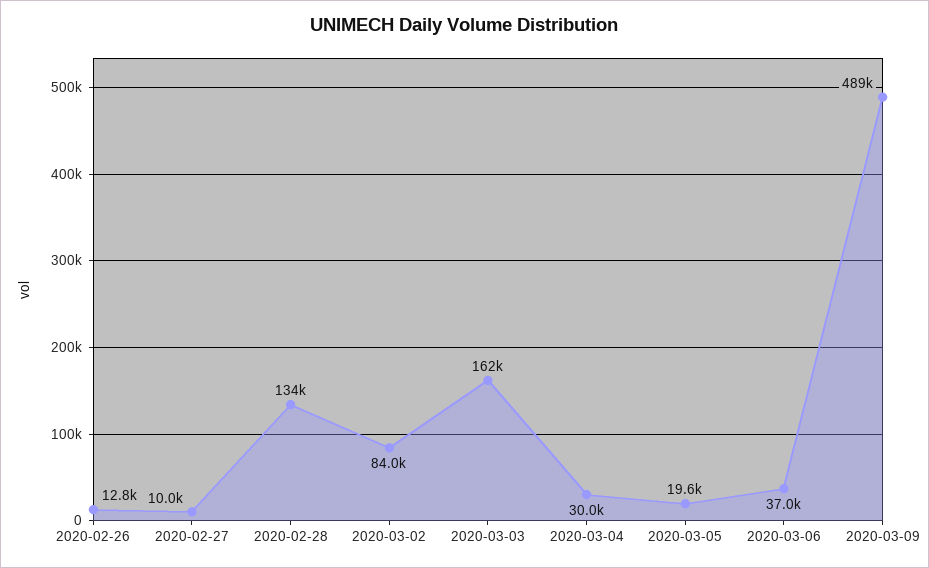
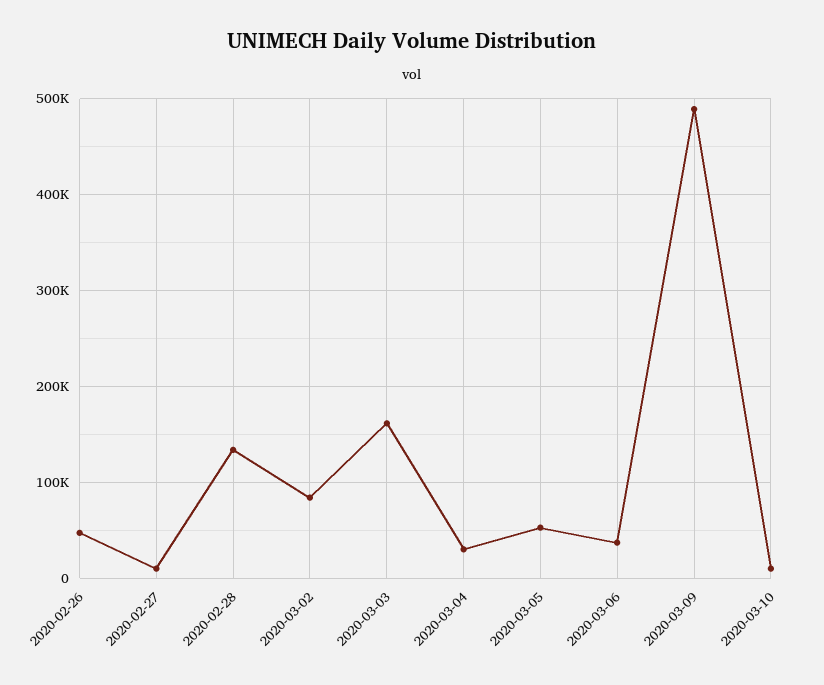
2020-02-26: 12800 -> 50000
2020-03-05: 19600 -> 50000
2020-03-10: none -> 10000

